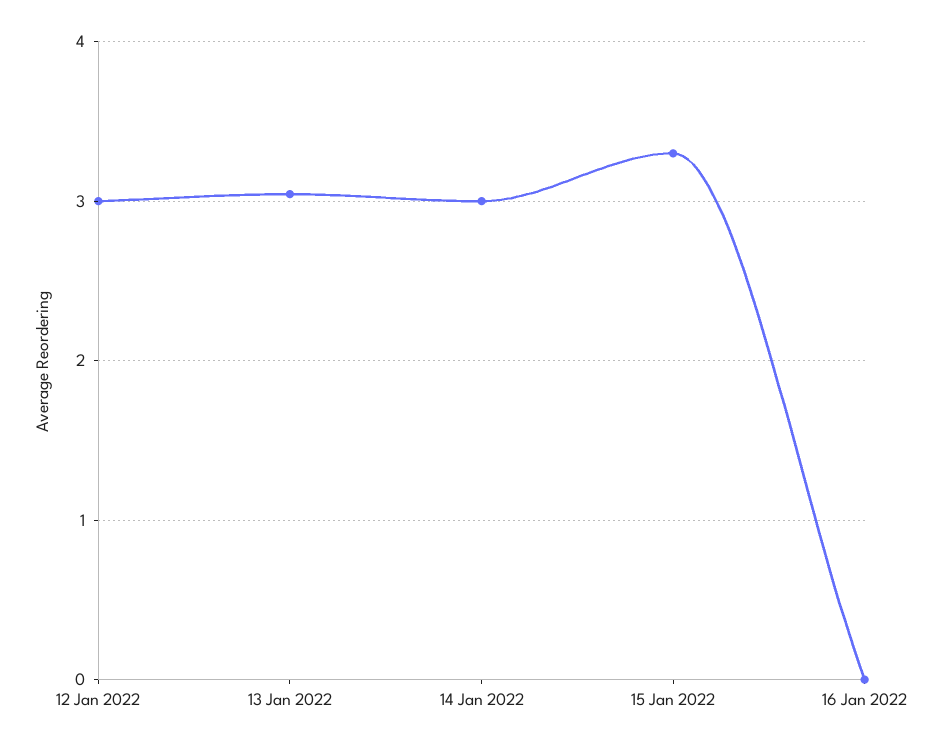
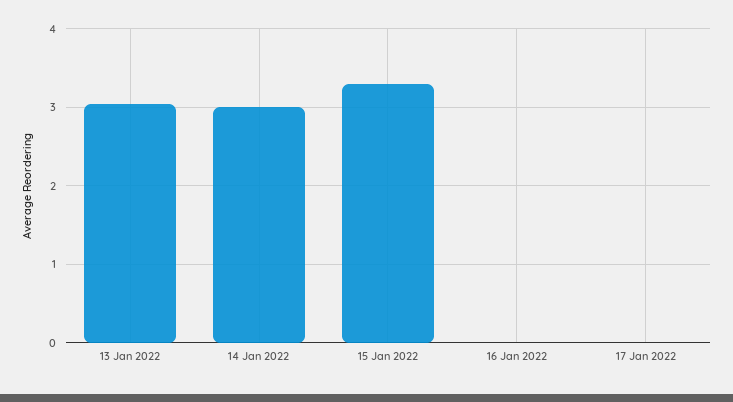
12 Jan 2022: 3 -> none
17 Jan 2022: none -> 0

